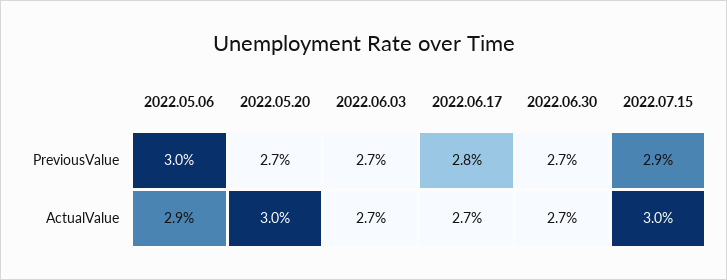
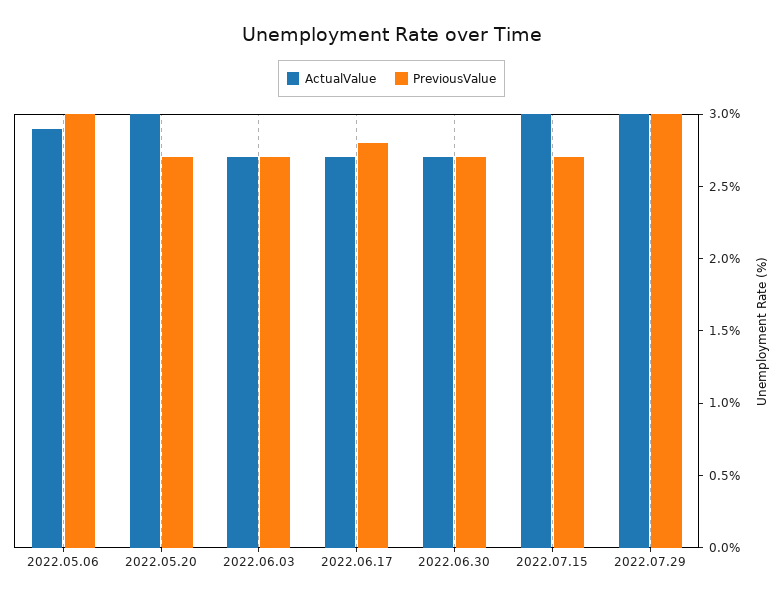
PreviousValue, 2022.07.15: 2.9 -> 2.7
ActualValue, 2022.07.29: none -> 3
PreviousValue, 2022.07.29: none -> 3

